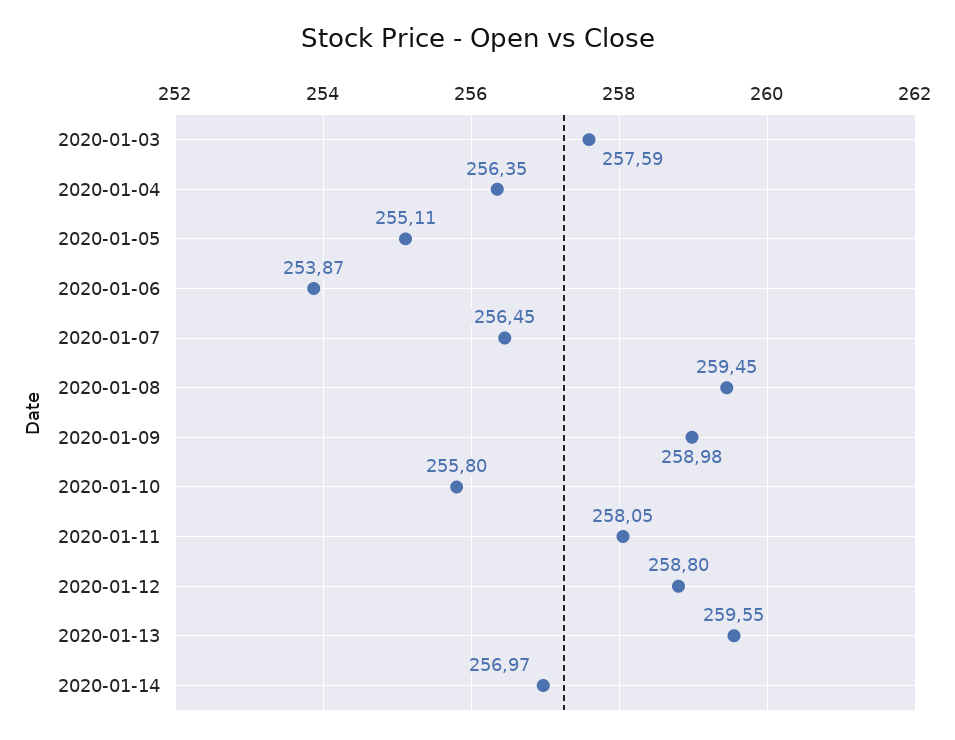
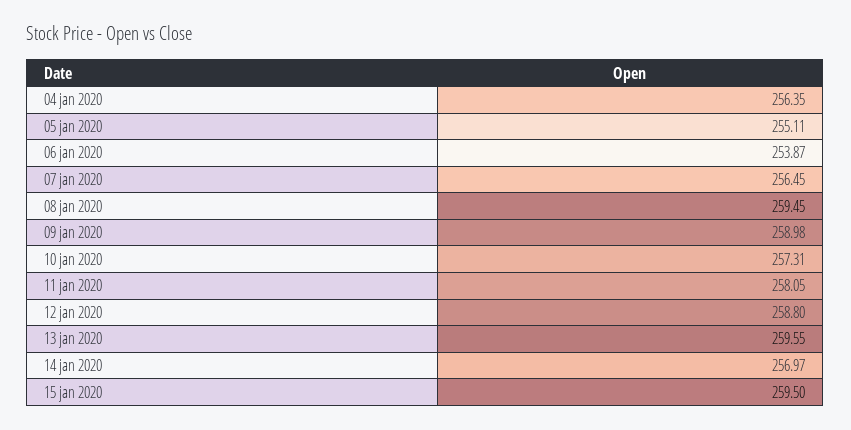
2020-01-03: 257.59 -> none
2020-01-10: 255.8 -> 257.31
15 jan 2020: none -> 259.5

